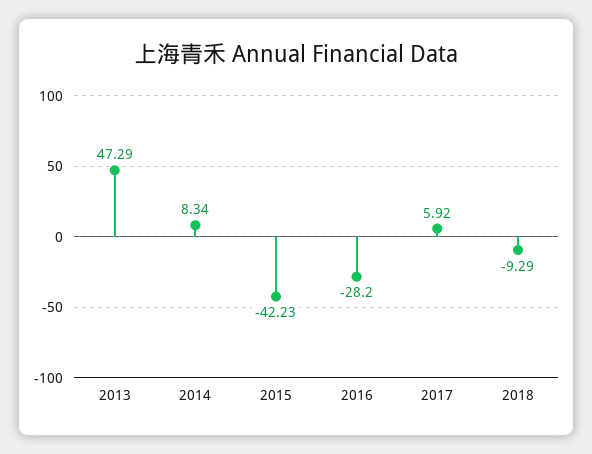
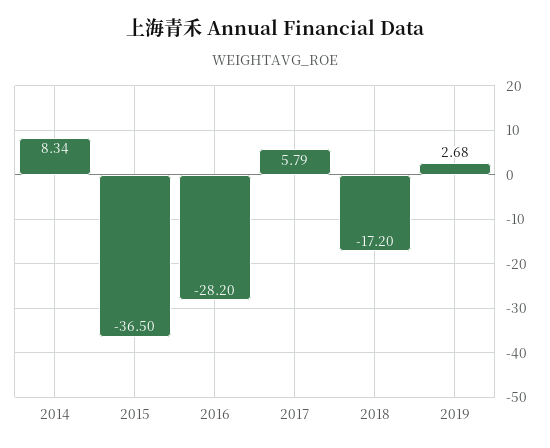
2013: 47.29 -> none
2015: -42.23 -> -36.5
2017: 5.92 -> 5.79
2018: -9.29 -> -17.2
2019: none -> 2.68

